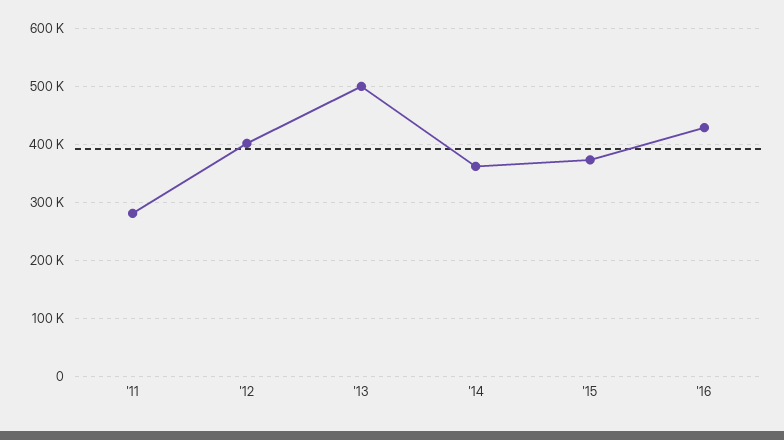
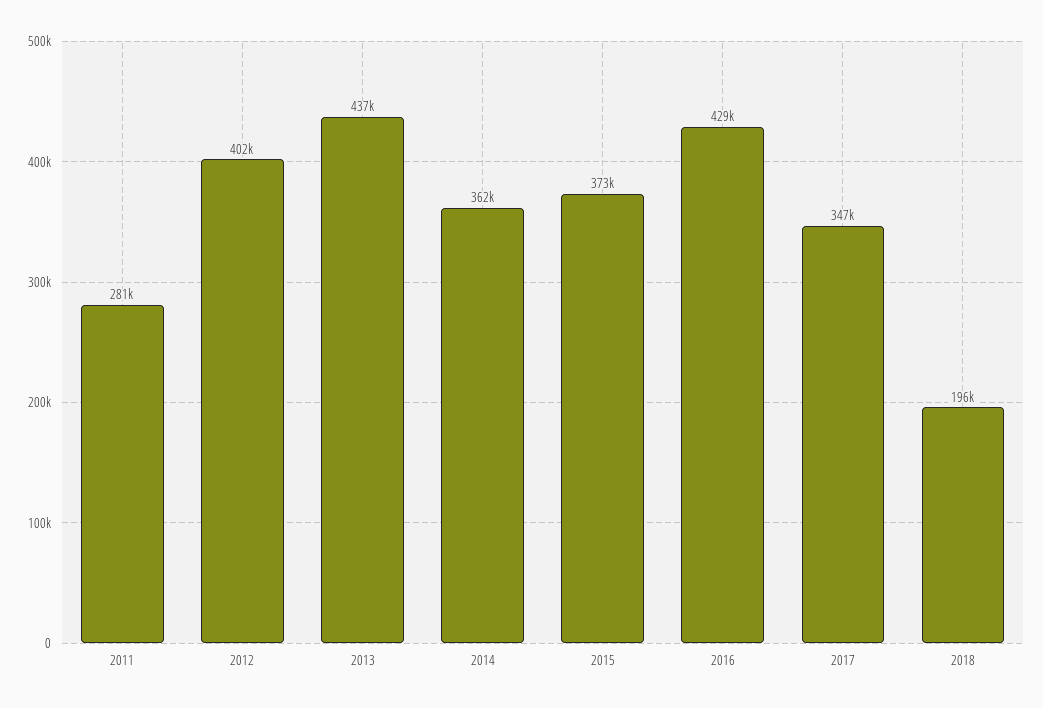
'13: 500000 -> 437000
2017: none -> 347000
2018: none -> 196000

